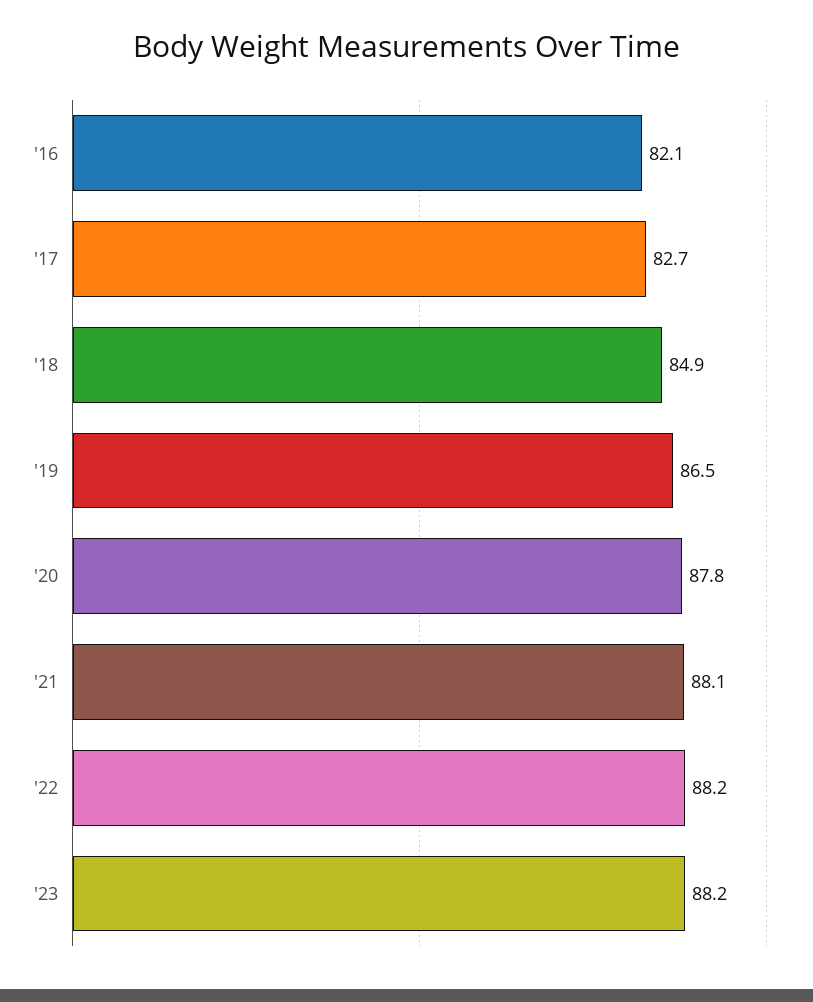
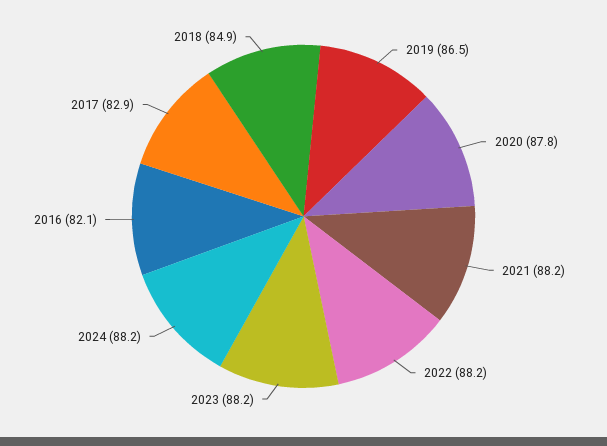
'17: 82.7 -> 82.9
'21: 88.1 -> 88.2
2024: none -> 88.2

